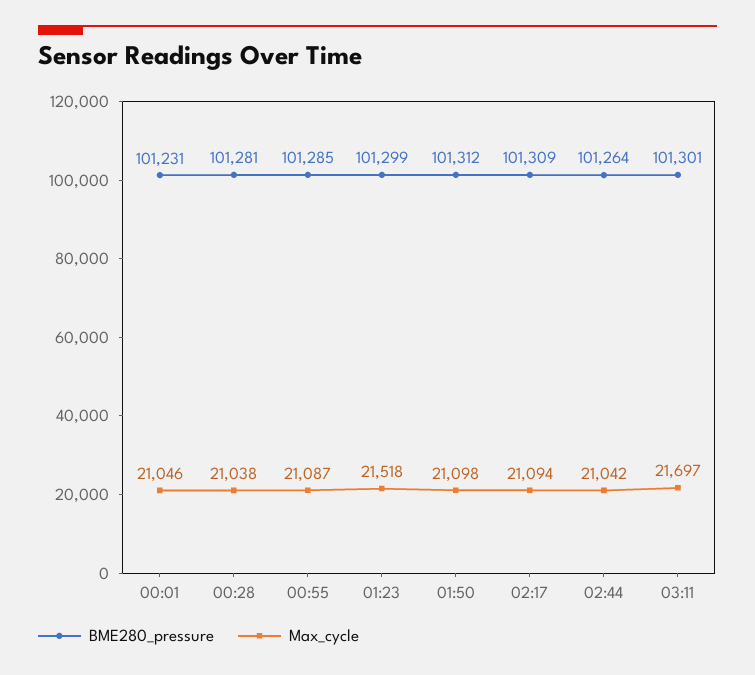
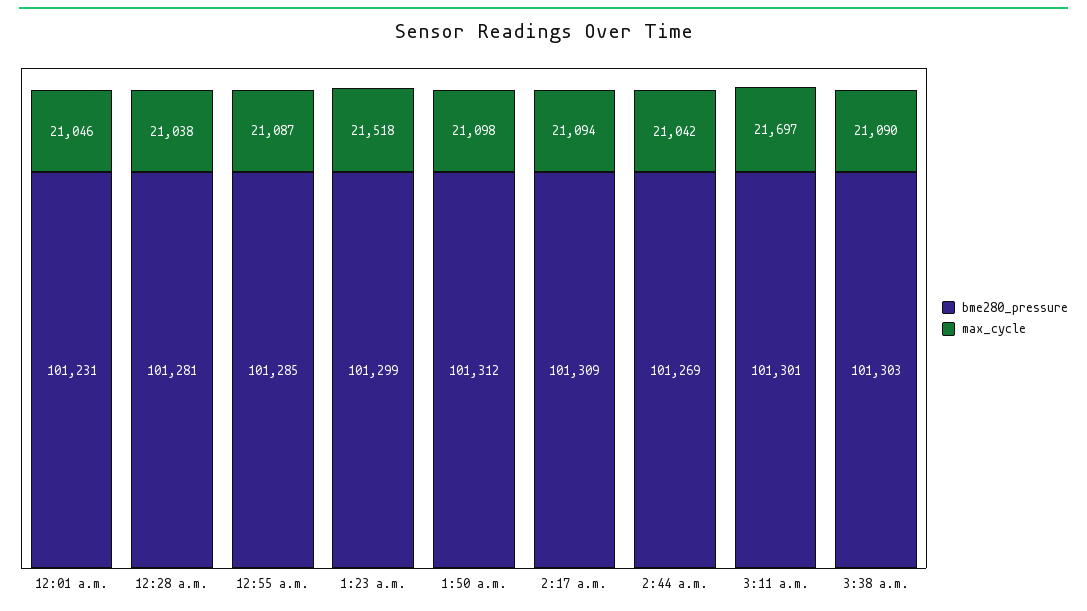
BME280_pressure, 02:44: 101264 -> 101269
BME280_pressure, 3:38 a.m.: none -> 101303
Max_cycle, 3:38 a.m.: none -> 21090

